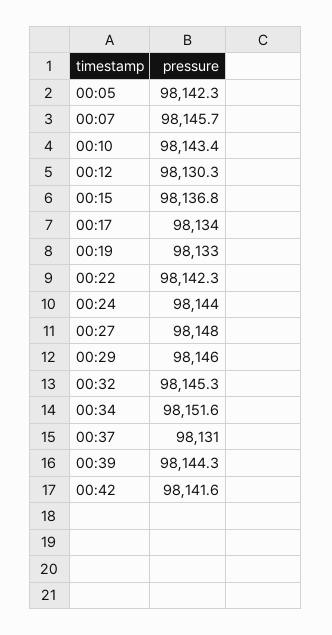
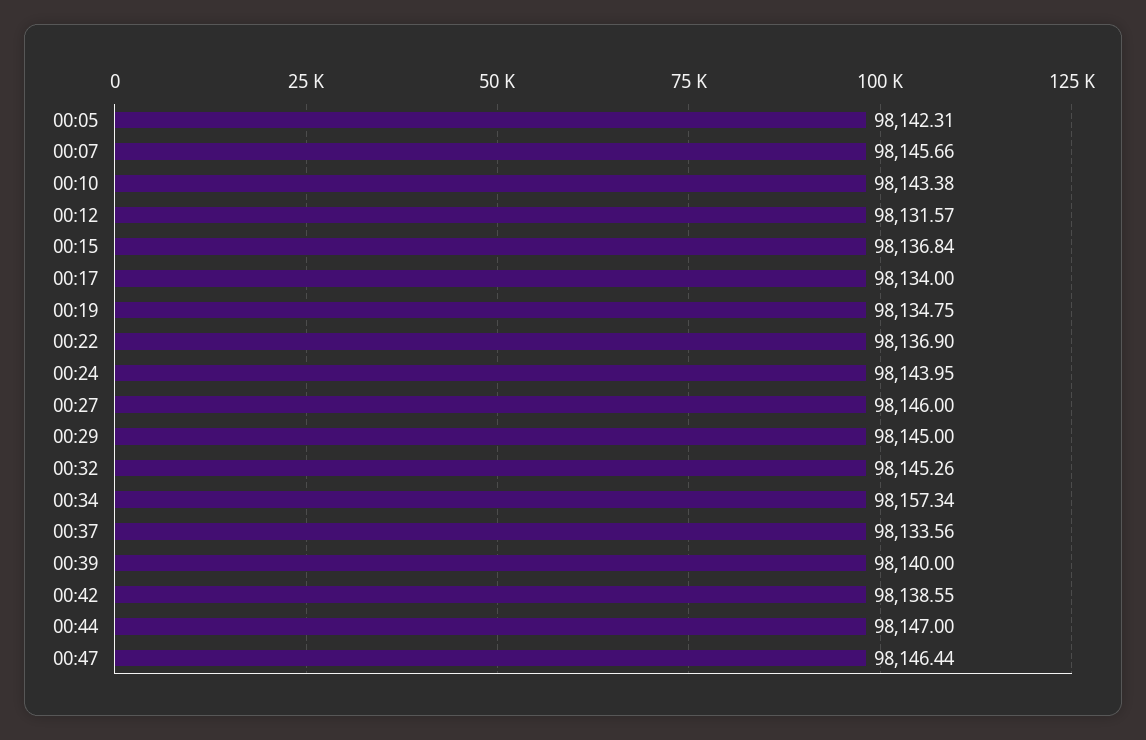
00:12: 98130.3 -> 98131.57
00:19: 98133 -> 98134.75
00:22: 98142.3 -> 98136.9
00:27: 98148 -> 98146
00:29: 98146 -> 98145
00:34: 98151.6 -> 98157.34
00:37: 98131 -> 98133.56
00:39: 98144.3 -> 98140
00:42: 98141.6 -> 98138.55
00:44: none -> 98147
00:47: none -> 98146.44

